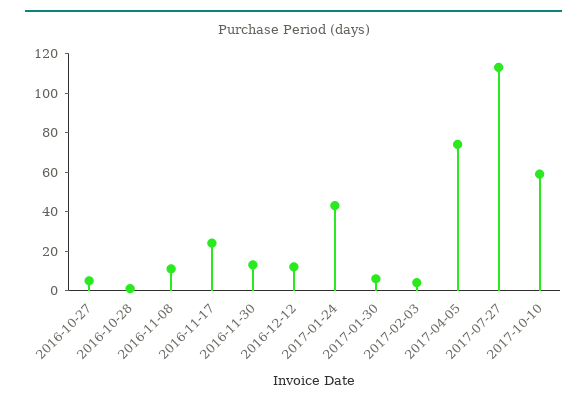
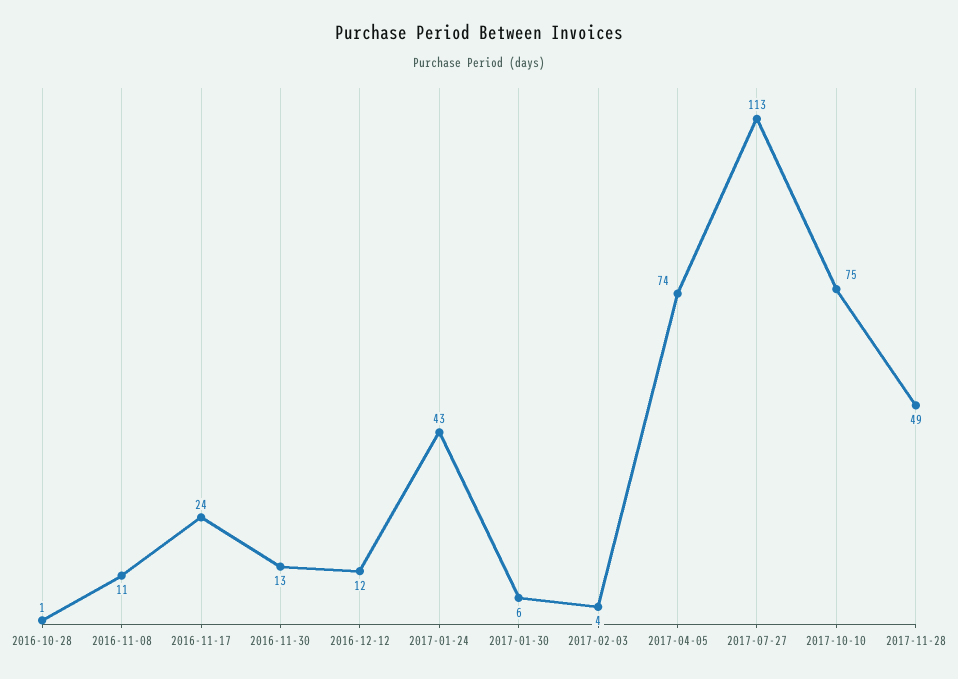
2016-10-27: 5 -> none
2017-10-10: 60 -> 75
2017-11-28: none -> 49

